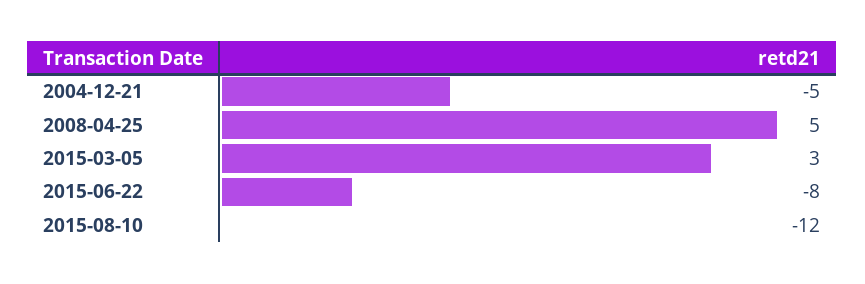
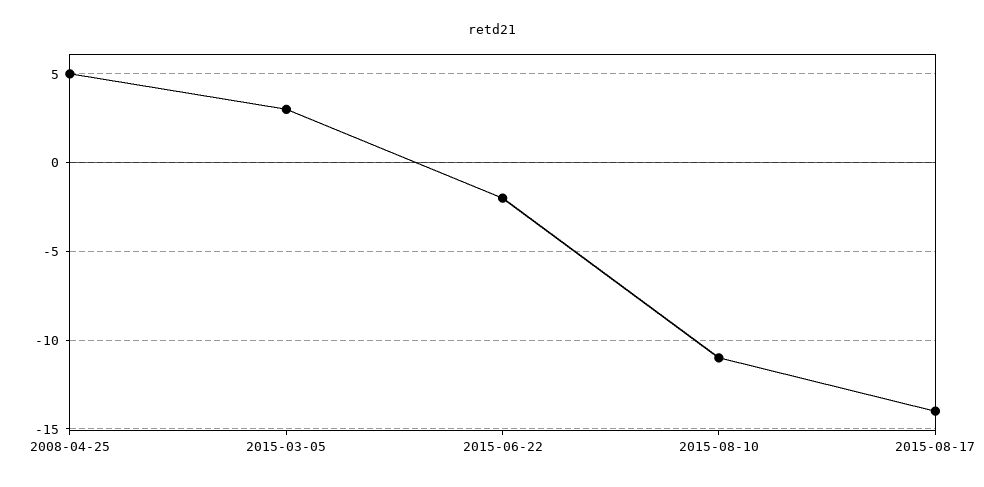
2004-12-21: -5 -> none
2015-06-22: -8 -> -2
2015-08-10: -12 -> -11
2015-08-17: none -> -14

